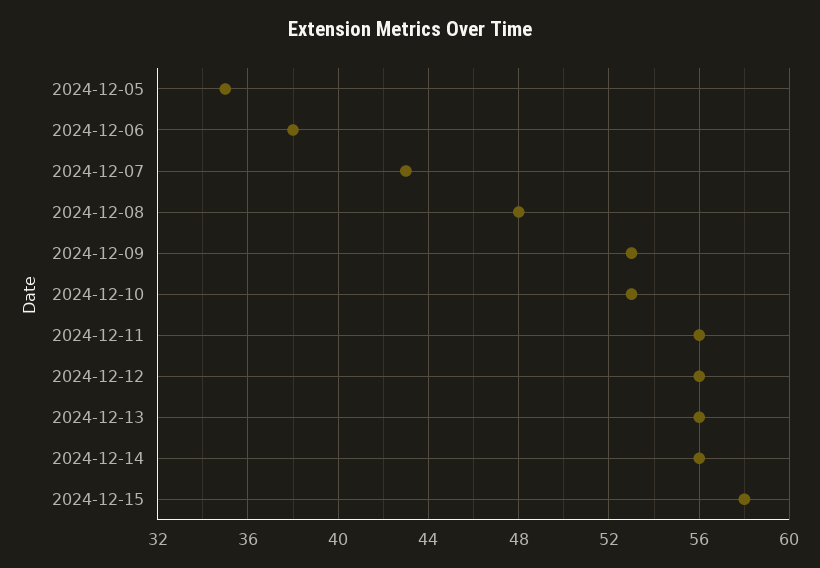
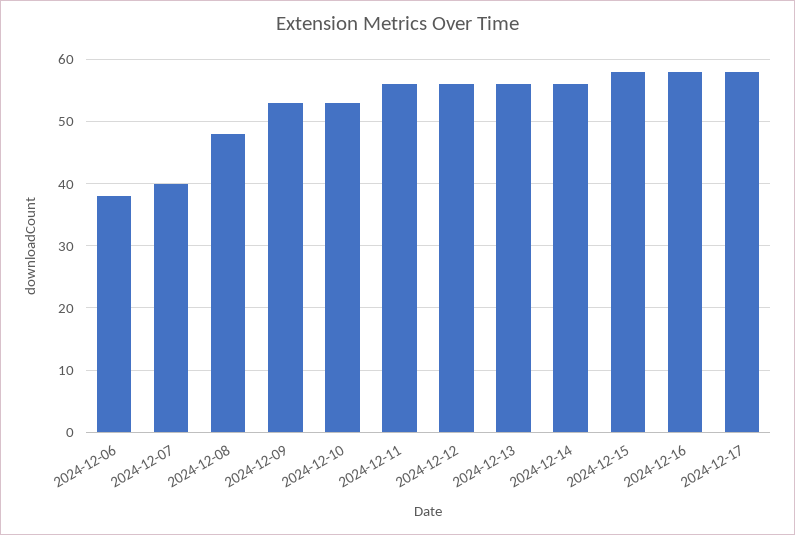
2024-12-05: 35 -> none
2024-12-07: 43 -> 40
2024-12-16: none -> 58
2024-12-17: none -> 58

